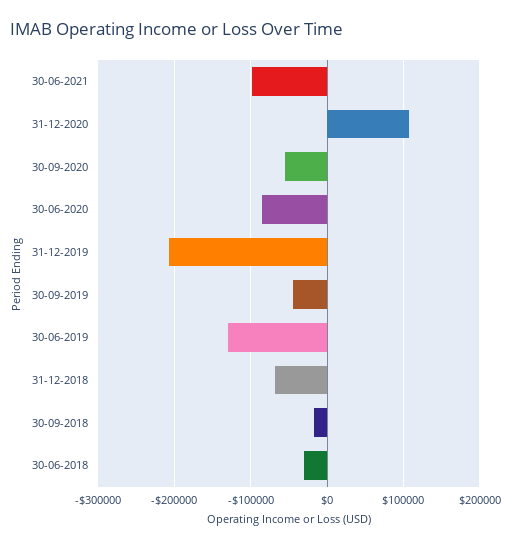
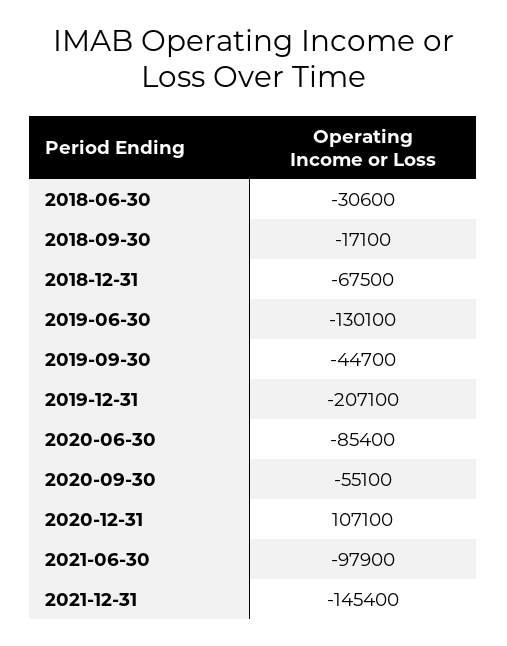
2021-12-31: none -> -145400

